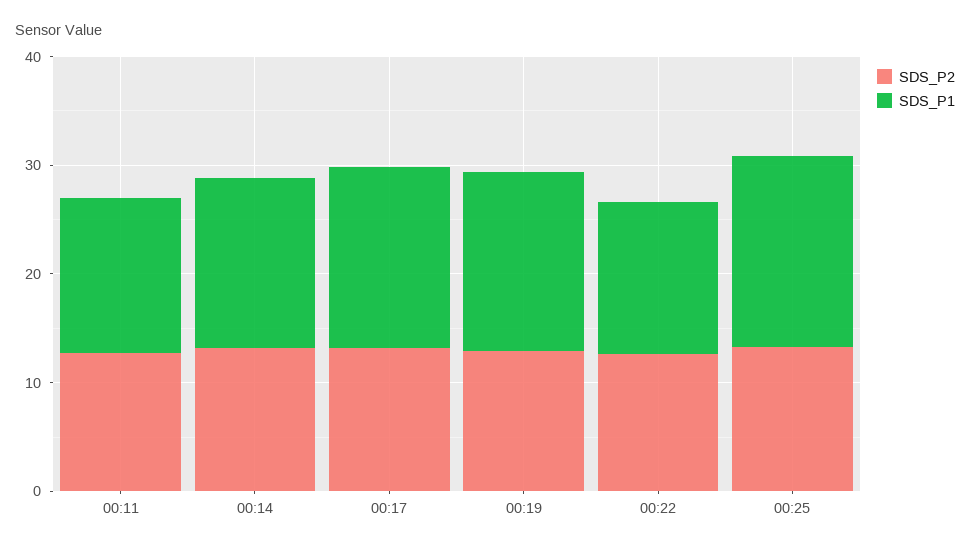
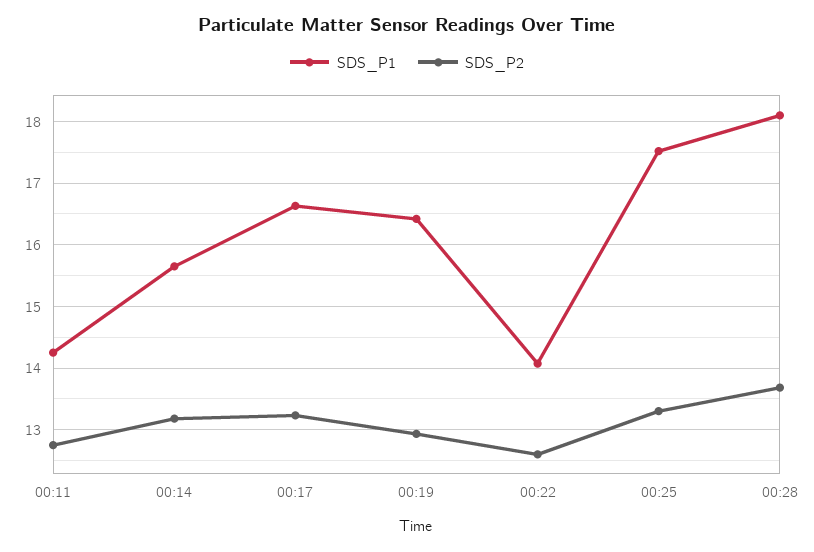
SDS_P1, 00:28: none -> 18.1
SDS_P2, 00:28: none -> 13.7

